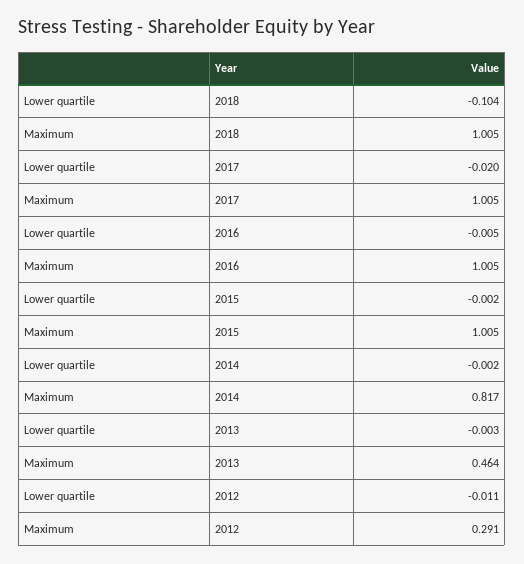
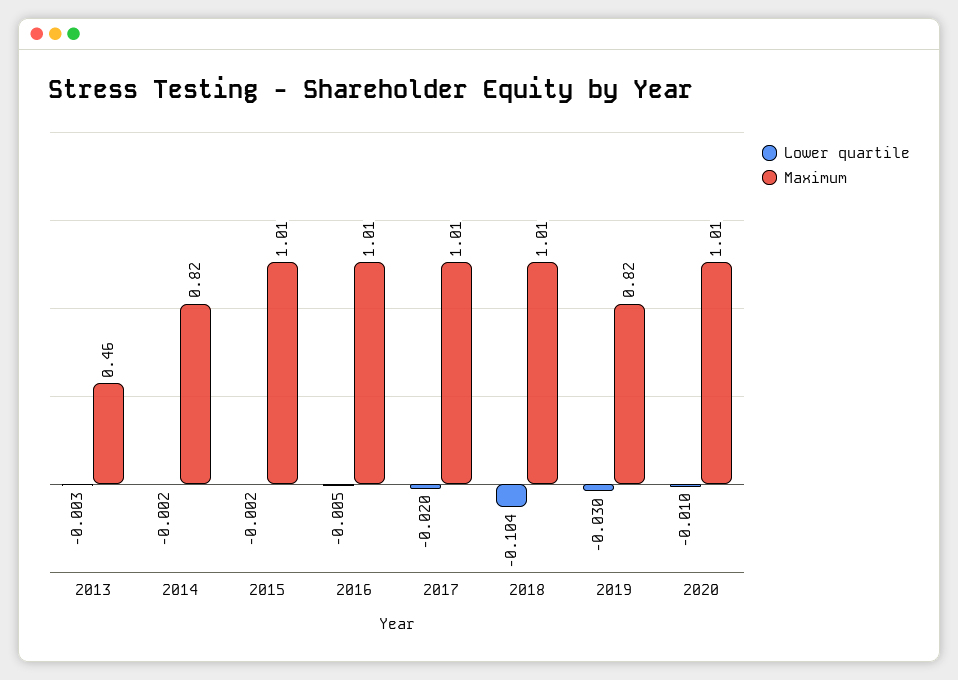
Lower quartile, 2012: -0.011 -> none
Maximum, 2012: 0.291 -> none
Lower quartile, 2019: none -> -0.03
Maximum, 2019: none -> 0.82
Lower quartile, 2020: none -> -0.01
Maximum, 2020: none -> 1.01

